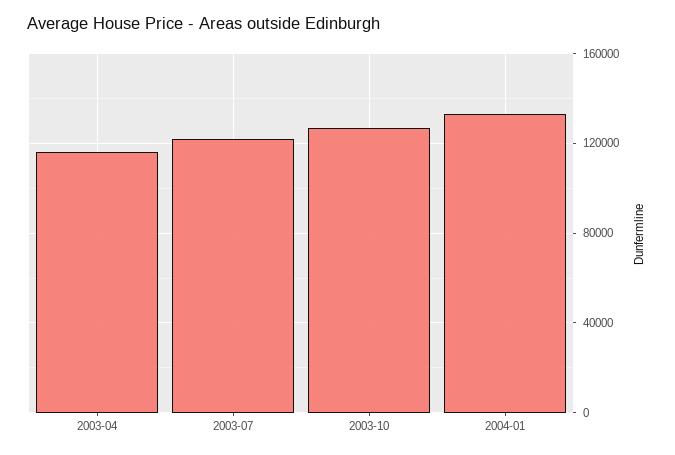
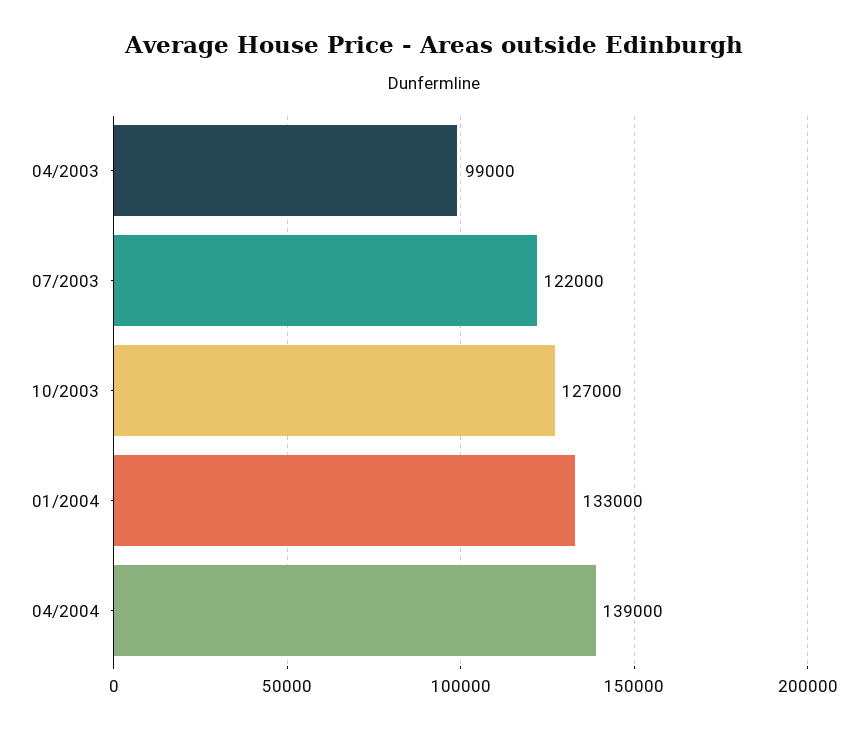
2003-04: 115000 -> 99000
04/2004: none -> 139000

